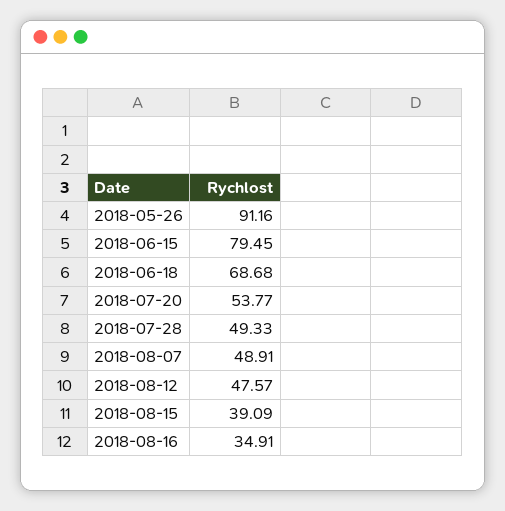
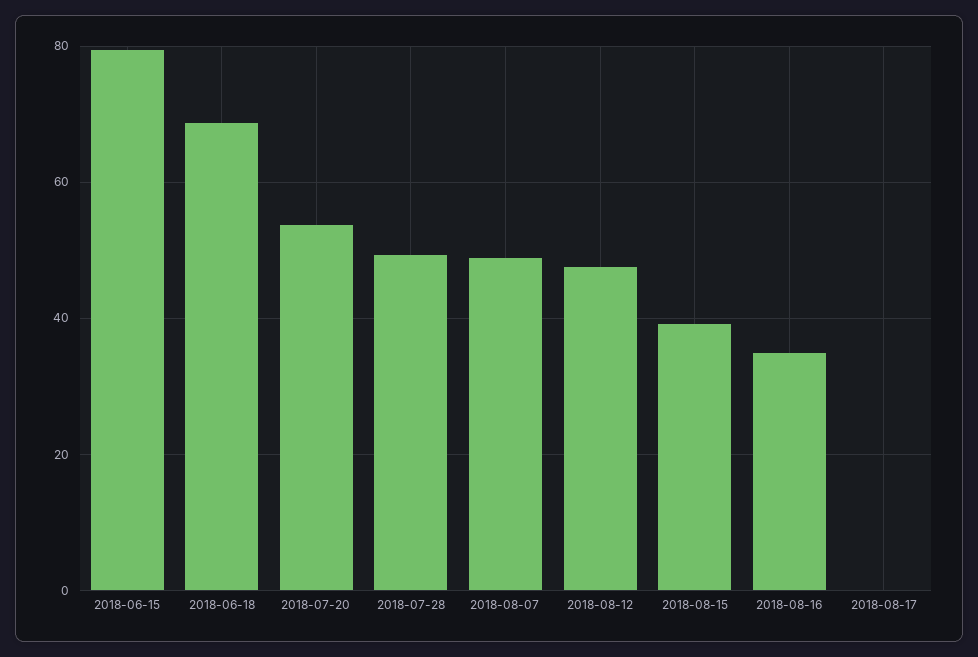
2018-05-26: 91.16 -> none
2018-08-17: none -> 0

